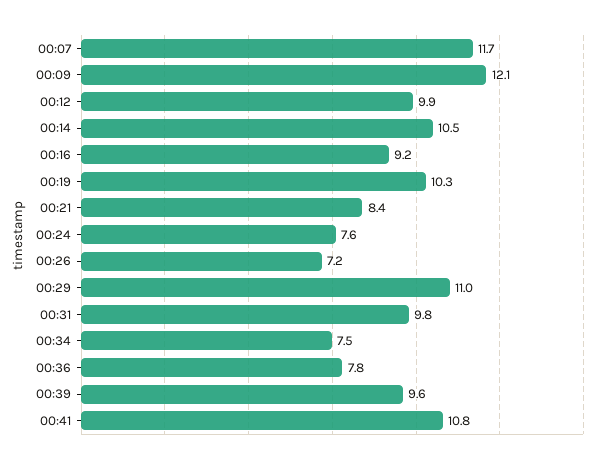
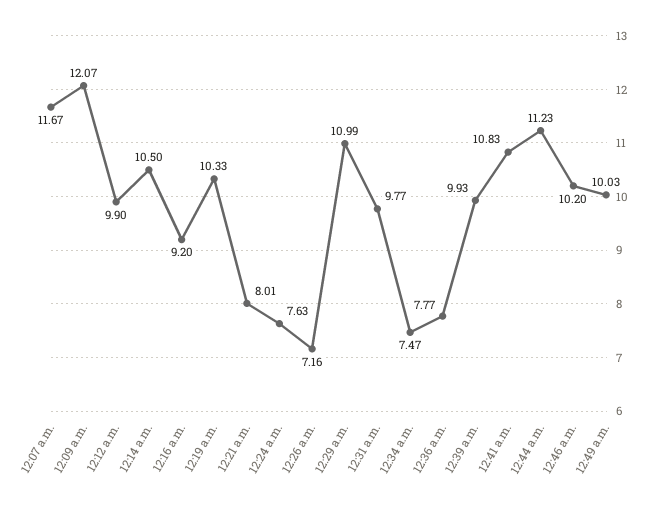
00:21: 8.4 -> 8.01
00:39: 9.6 -> 9.93
12:44 a.m.: none -> 11.23
12:46 a.m.: none -> 10.2
12:49 a.m.: none -> 10.03

